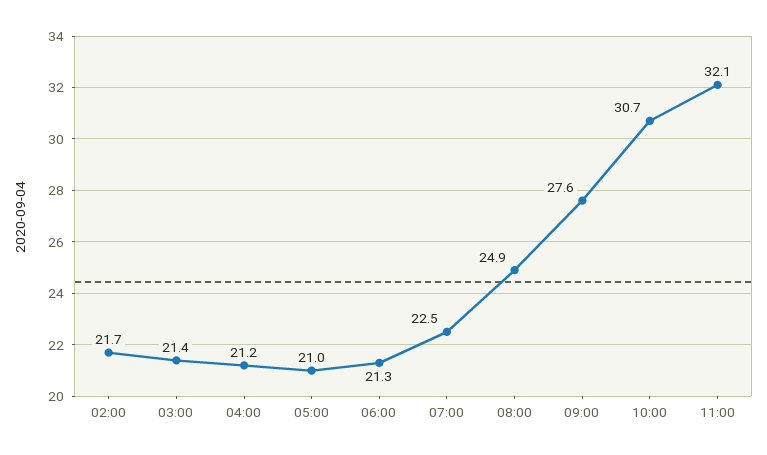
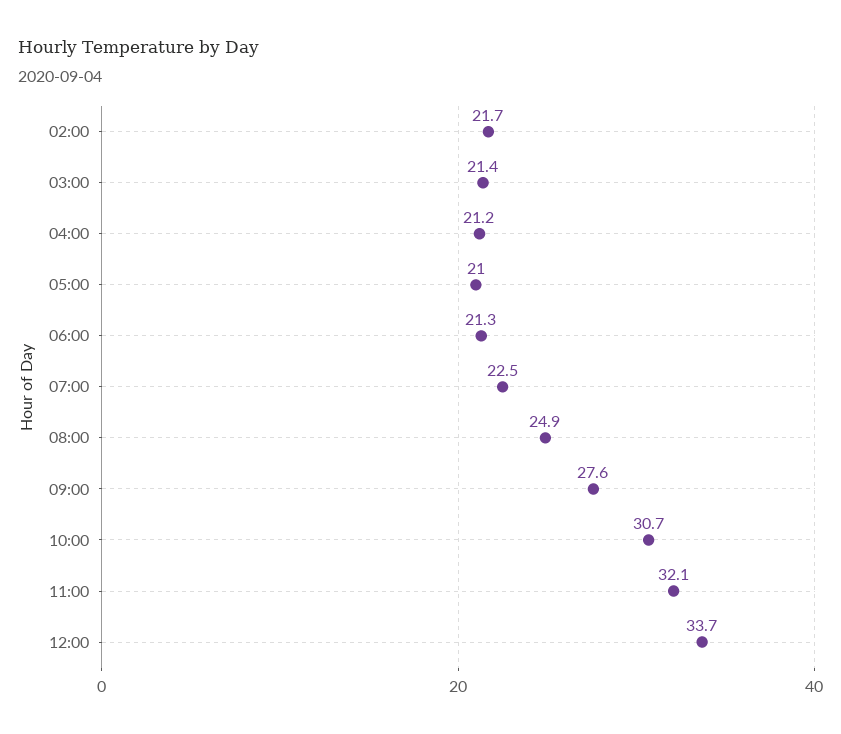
12:00: none -> 33.7

